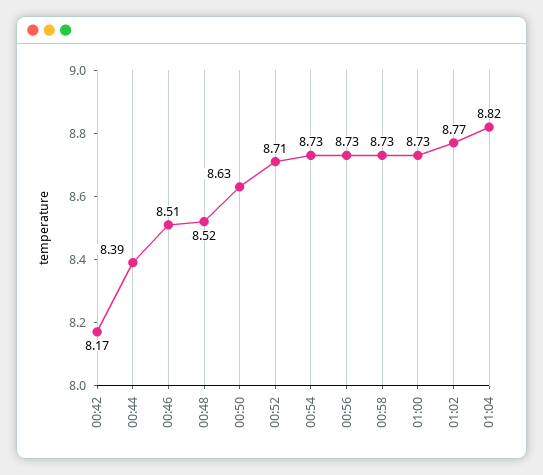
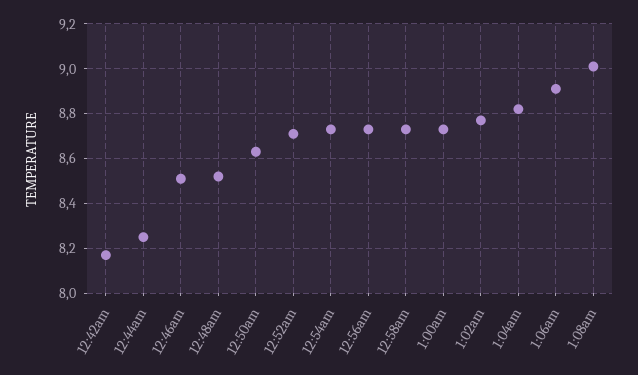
00:44: 8.39 -> 8.25
1:06am: none -> 8.9
1:08am: none -> 9

